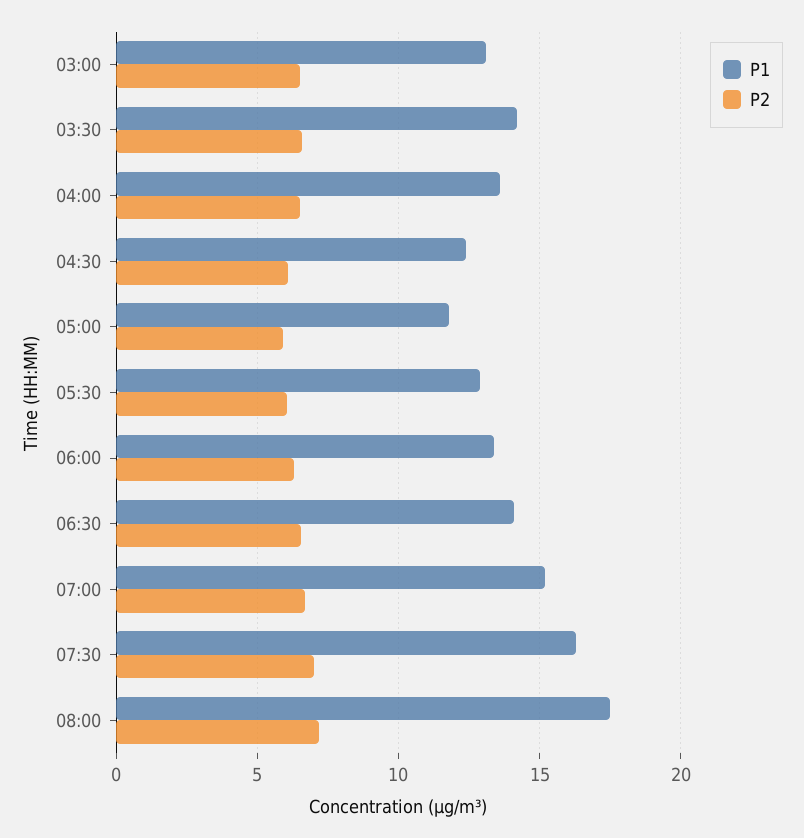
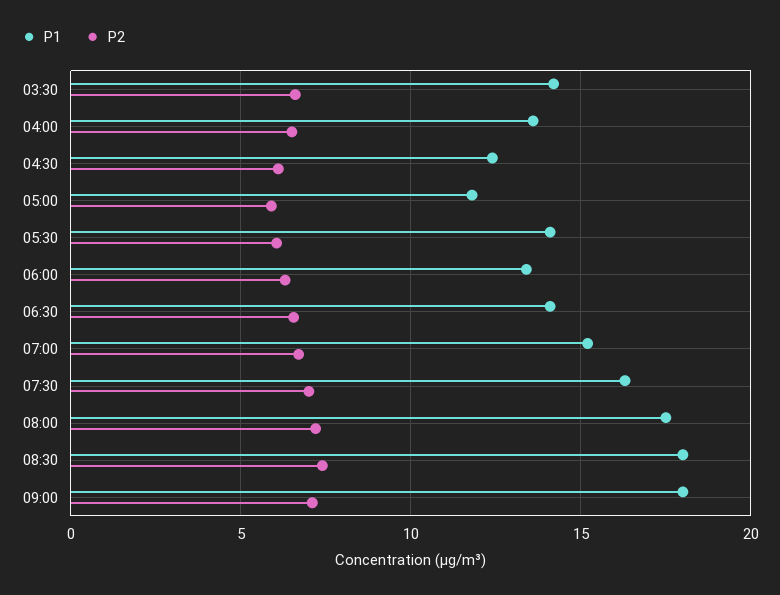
P1, 03:00: 13 -> none
P2, 03:00: 6.5 -> none
P1, 05:30: 13 -> 14
P1, 08:30: none -> 18
P2, 08:30: none -> 7.5
P1, 09:00: none -> 18
P2, 09:00: none -> 7

